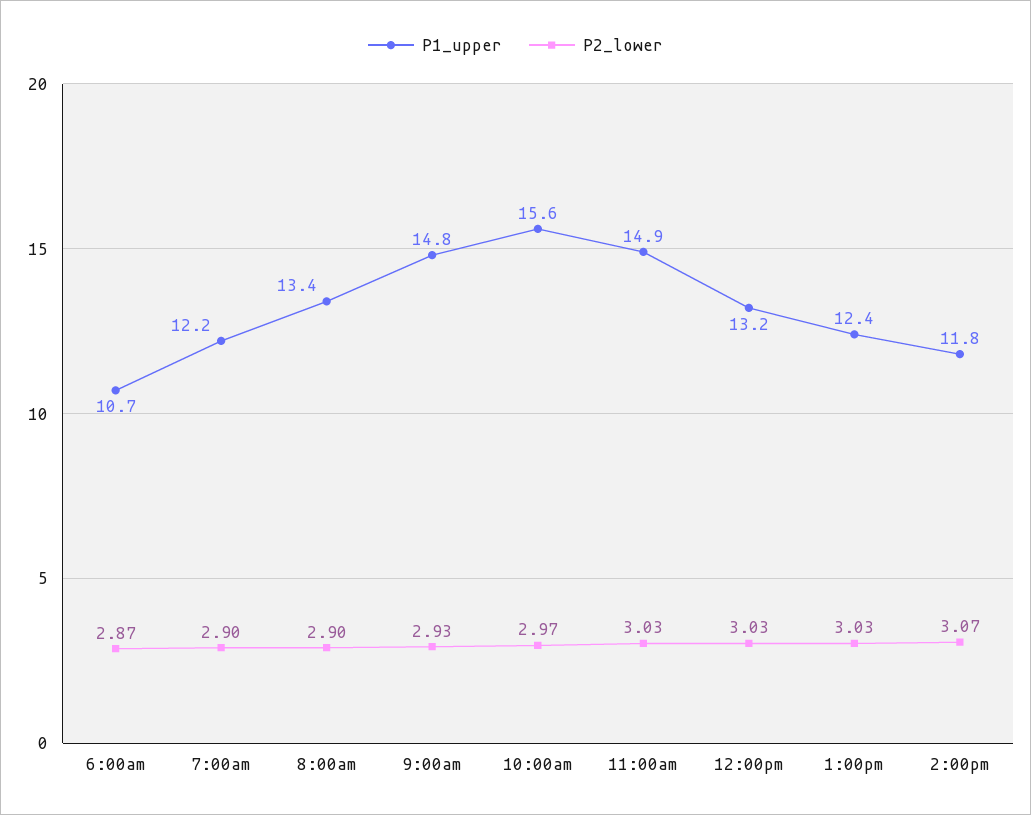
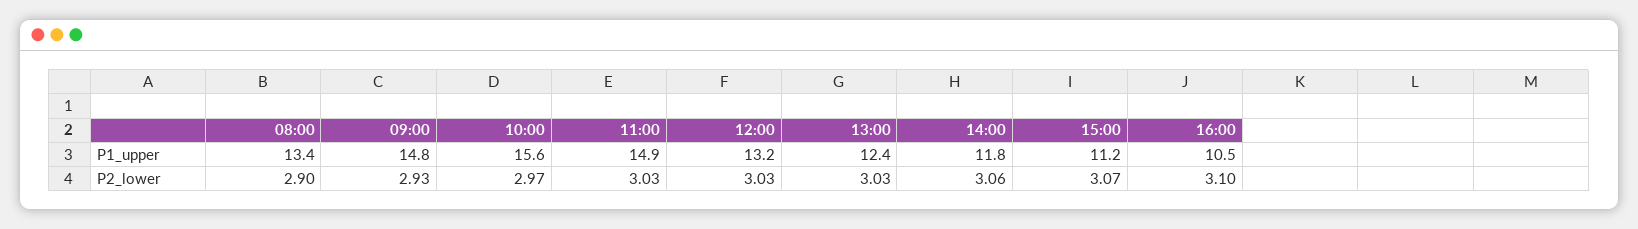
P1_upper, 6:00am: 10.7 -> none
P2_lower, 6:00am: 2.87 -> none
P1_upper, 7:00am: 12.2 -> none
P2_lower, 7:00am: 2.9 -> none
P2_lower, 2:00pm: 3.07 -> 3.06
P1_upper, 15:00: none -> 11.2
P1_upper, 16:00: none -> 10.5
P2_lower, 15:00: none -> 3.07
P2_lower, 16:00: none -> 3.1

